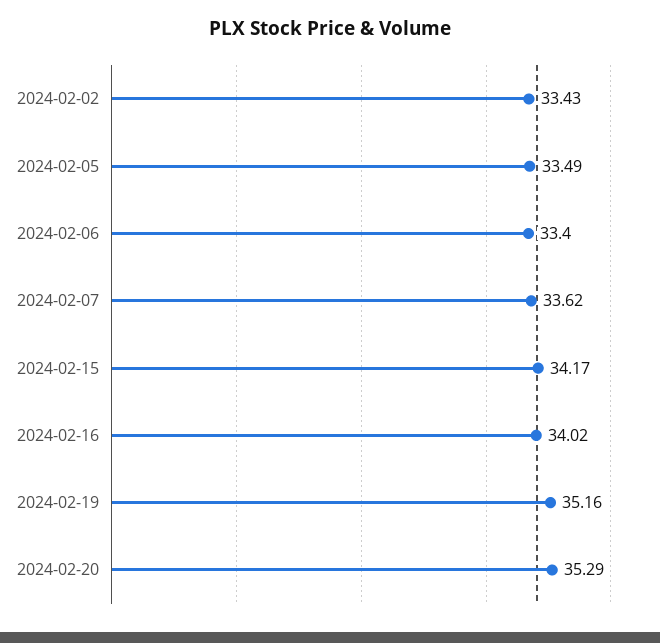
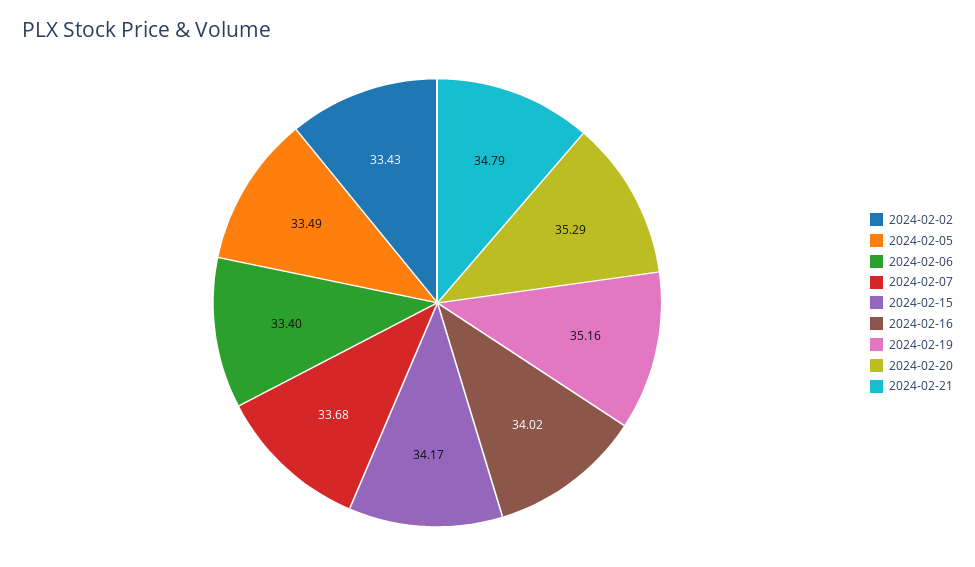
2024-02-07: 33.62 -> 33.68
2024-02-21: none -> 34.79

